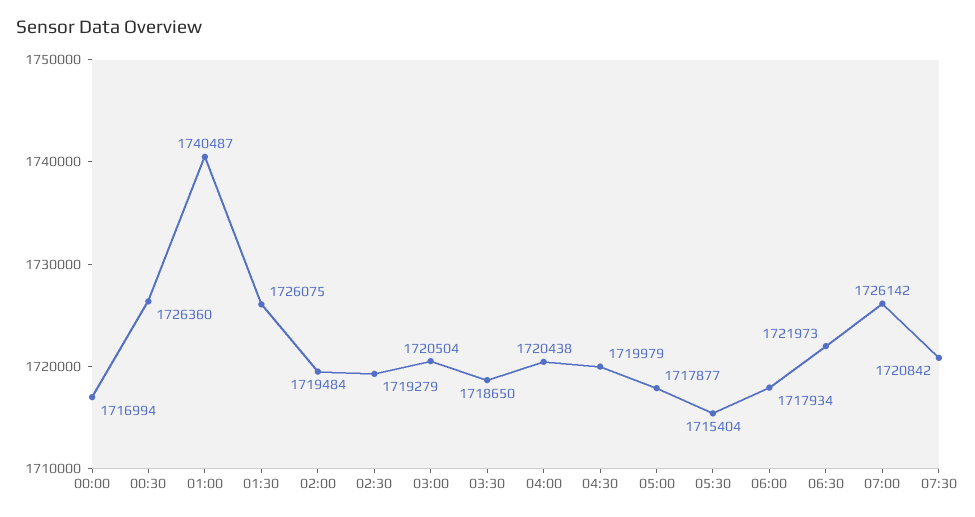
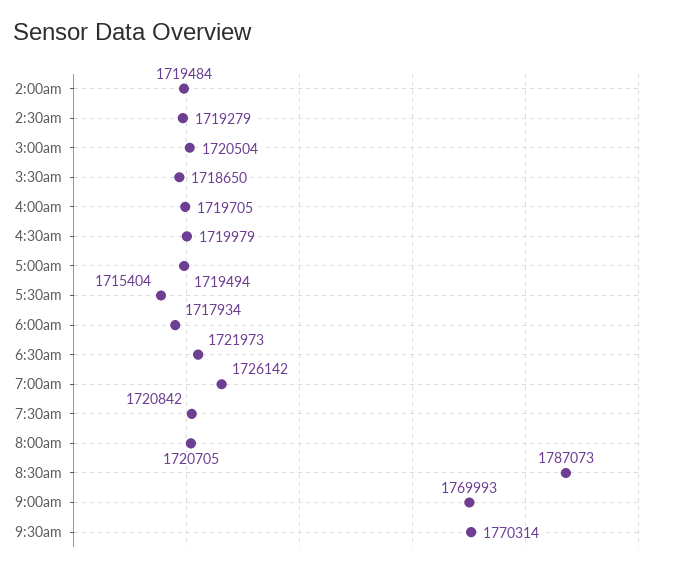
00:00: 1716994 -> none
00:30: 1726360 -> none
01:00: 1740487 -> none
01:30: 1726075 -> none
04:00: 1720438 -> 1719705
05:00: 1717877 -> 1719494
8:00am: none -> 1720705
8:30am: none -> 1787073
9:00am: none -> 1769993
9:30am: none -> 1770314

